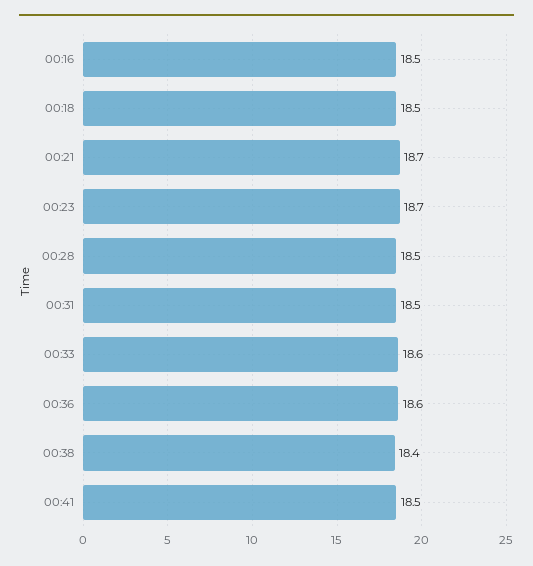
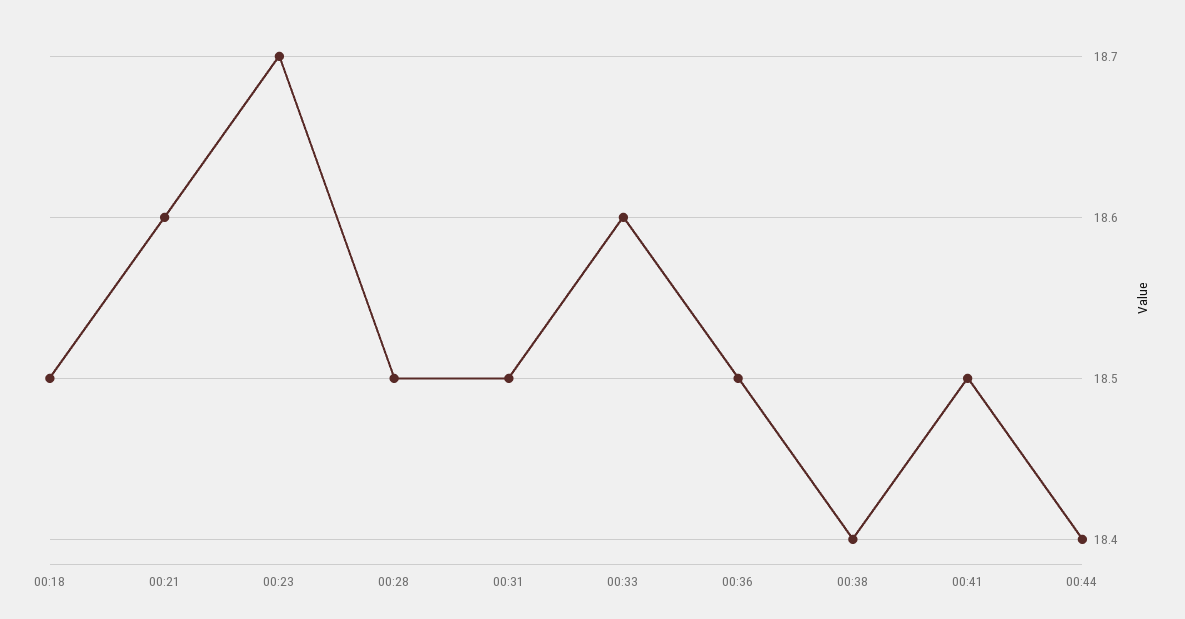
00:16: 18.5 -> none
00:21: 18.7 -> 18.6
00:36: 18.6 -> 18.5
00:44: none -> 18.4

